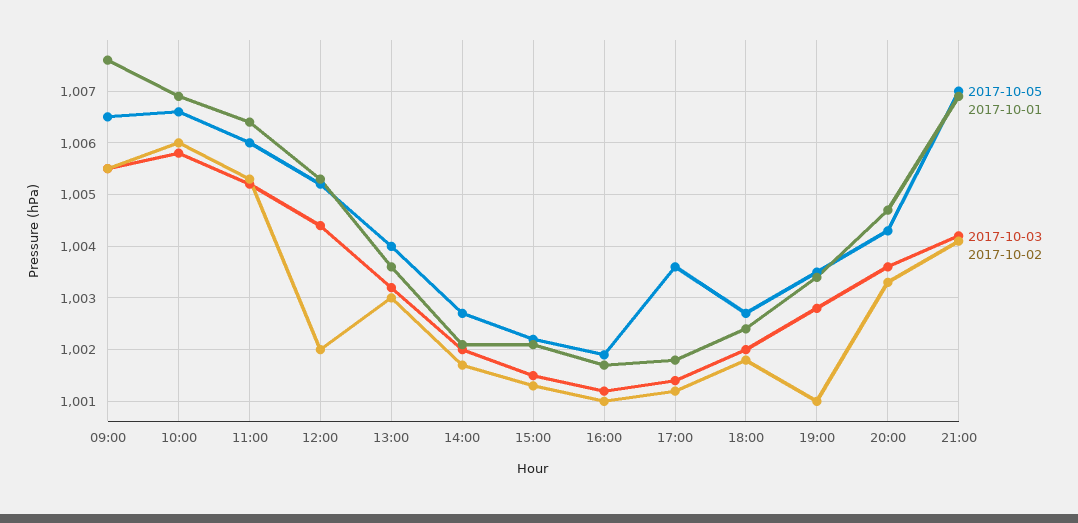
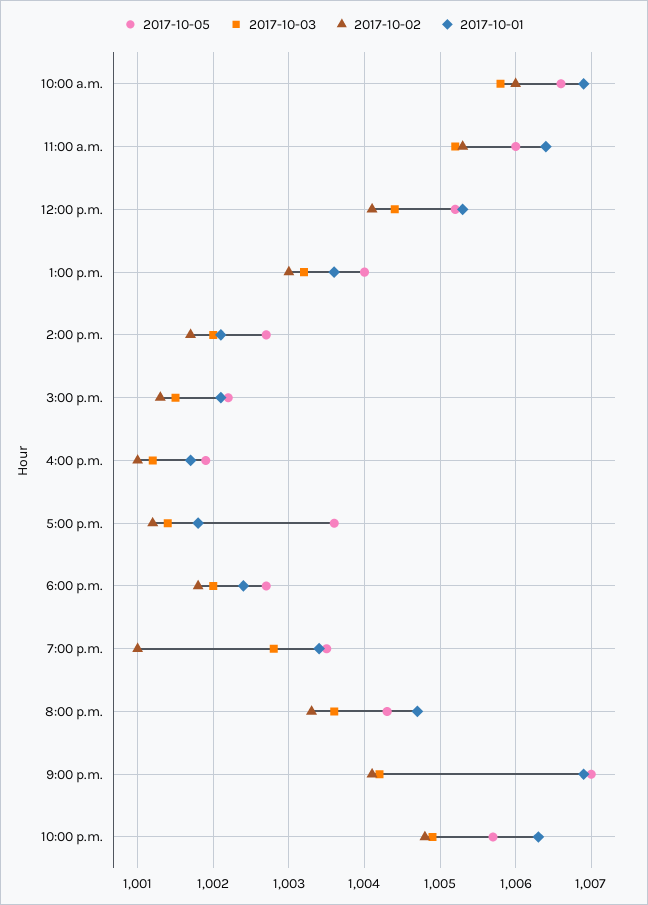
2017-10-05, 09:00: 1006.5 -> none
2017-10-01, 09:00: 1007.5 -> none
2017-10-03, 09:00: 1005.5 -> none
2017-10-02, 09:00: 1005.5 -> none
2017-10-02, 12:00: 1002 -> 1004.1
2017-10-05, 10:00 p.m.: none -> 1005.7
2017-10-03, 10:00 p.m.: none -> 1004.9
2017-10-02, 10:00 p.m.: none -> 1004.8
2017-10-01, 10:00 p.m.: none -> 1006.3

